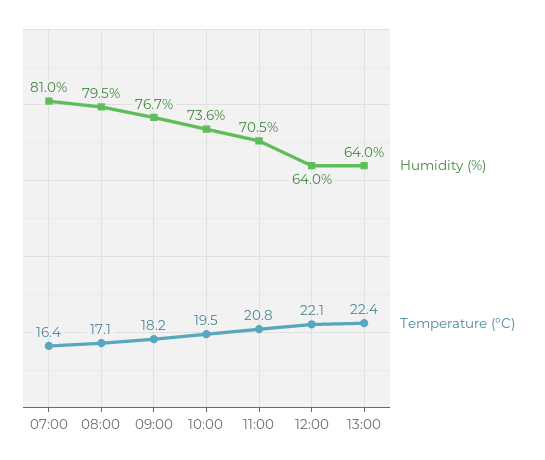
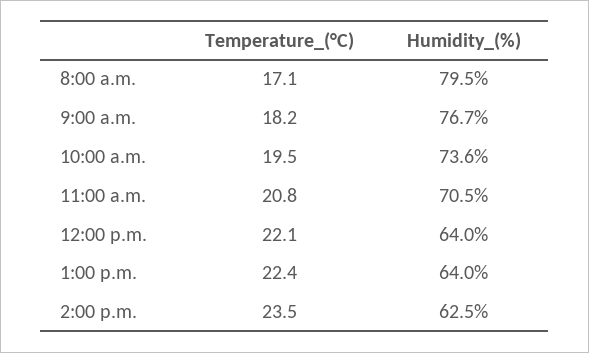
Humidity (%), 07:00: 81 -> none
Temperature (°C), 07:00: 16.4 -> none
Temperature (°C), 2:00 p.m.: none -> 23.5
Humidity (%), 2:00 p.m.: none -> 62.5

